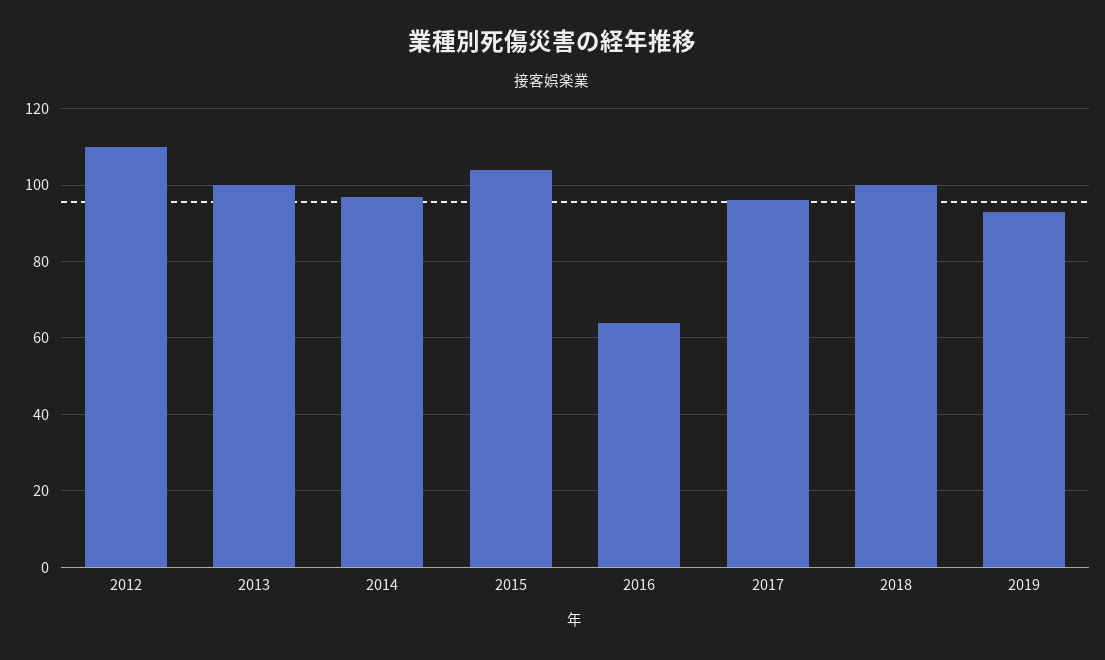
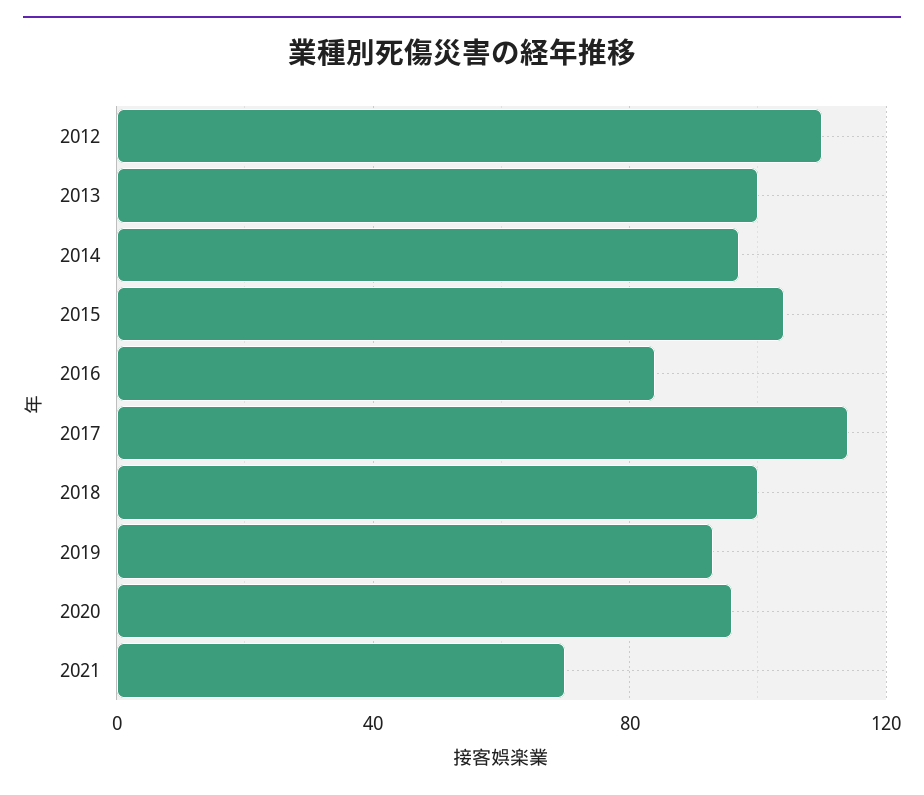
2016: 65 -> 85
2017: 95 -> 115
2020: none -> 95
2021: none -> 70

